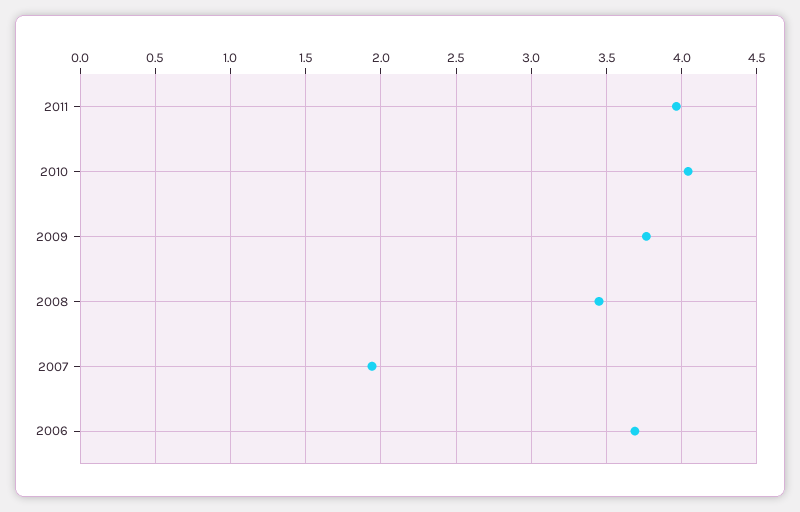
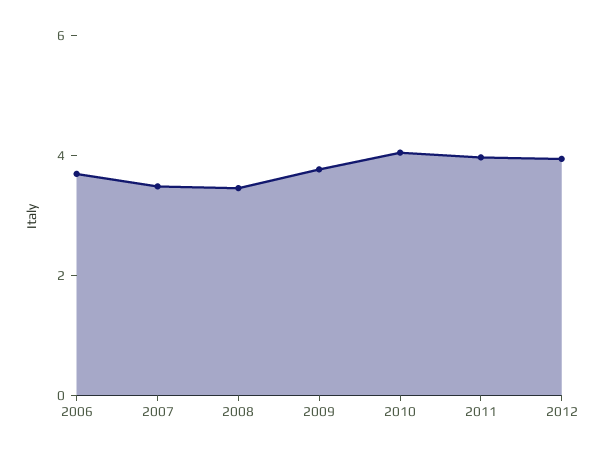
2007: 1.95 -> 3.5
2012: none -> 4

